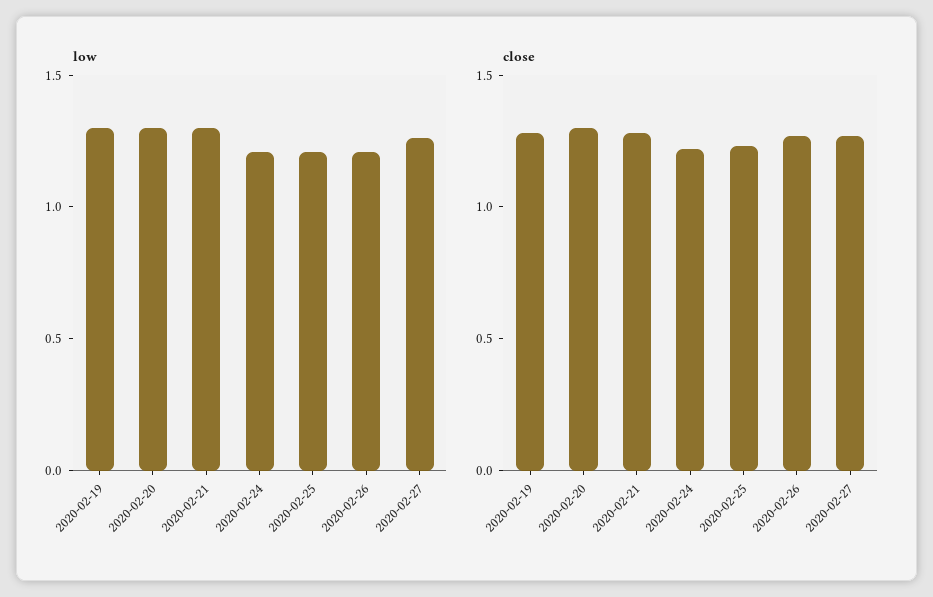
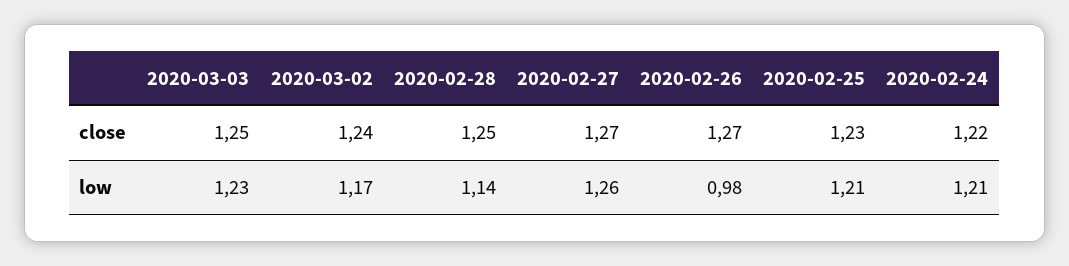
low, 2020-02-19: 1.3 -> none
low, 2020-02-20: 1.3 -> none
low, 2020-02-21: 1.3 -> none
low, 2020-02-26: 1.2 -> 0.98
close, 2020-02-19: 1.3 -> none
close, 2020-02-20: 1.3 -> none
close, 2020-02-21: 1.3 -> none
close, 2020-03-03: none -> 1.25
close, 2020-03-02: none -> 1.24
close, 2020-02-28: none -> 1.25
low, 2020-03-03: none -> 1.23
low, 2020-03-02: none -> 1.17
low, 2020-02-28: none -> 1.14

